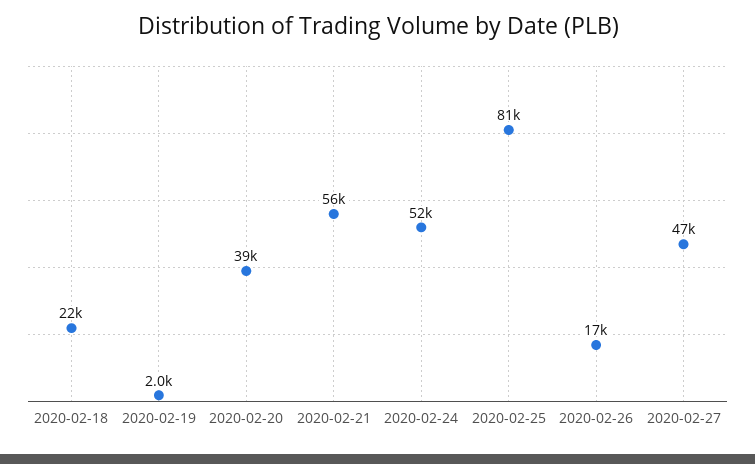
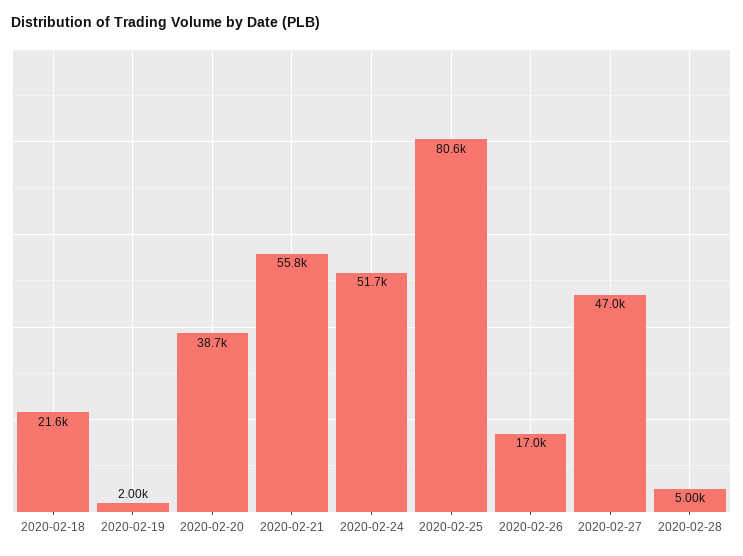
2020-02-28: none -> 5000

